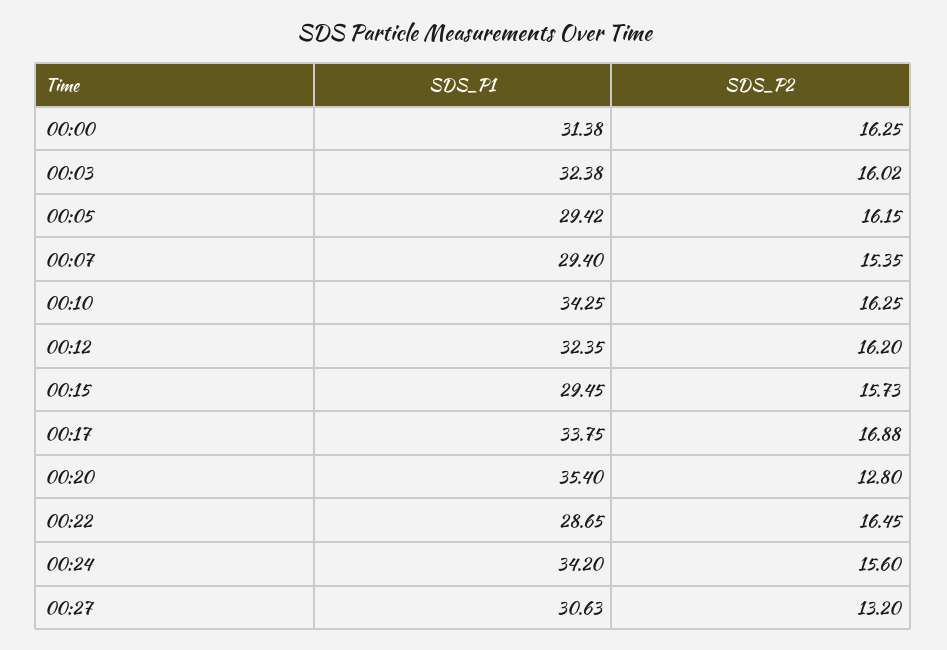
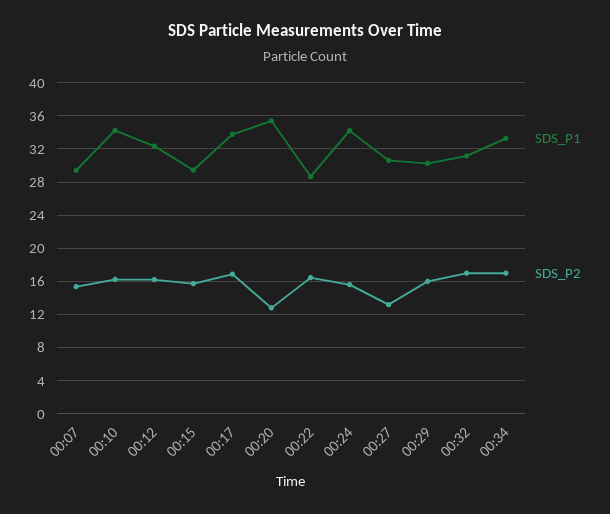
SDS_P1, 00:00: 31.38 -> none
SDS_P2, 00:00: 16.25 -> none
SDS_P1, 00:03: 32.38 -> none
SDS_P2, 00:03: 16.02 -> none
SDS_P1, 00:05: 29.42 -> none
SDS_P2, 00:05: 16.15 -> none
SDS_P1, 00:29: none -> 30
SDS_P2, 00:29: none -> 16
SDS_P1, 00:32: none -> 31
SDS_P2, 00:32: none -> 17
SDS_P1, 00:34: none -> 33
SDS_P2, 00:34: none -> 17

